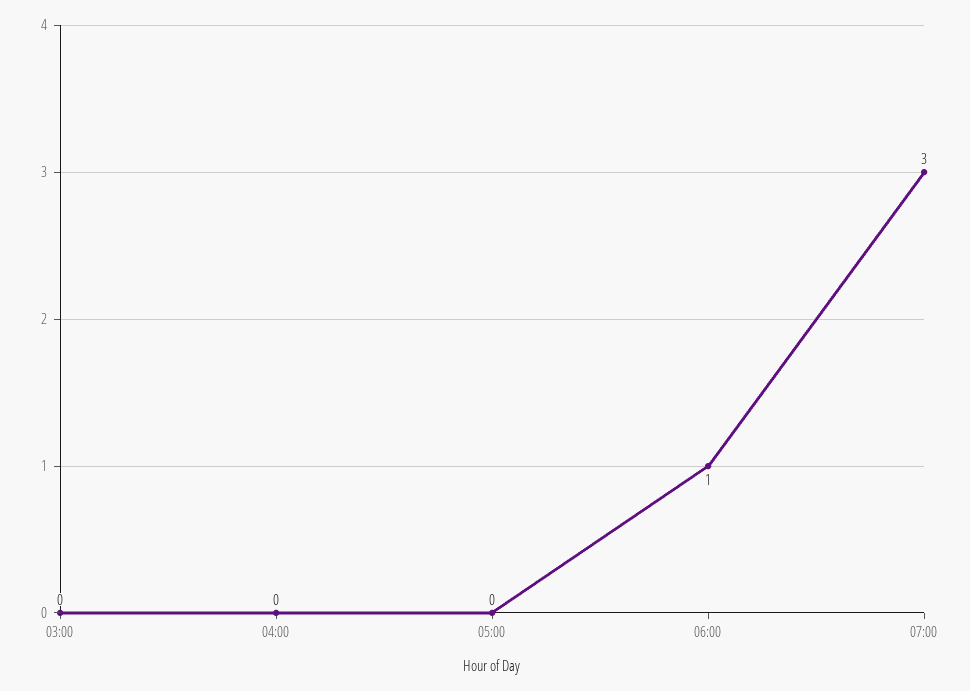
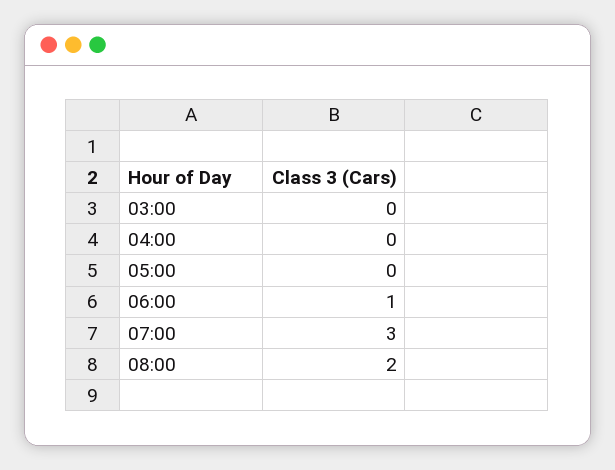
08:00: none -> 2

